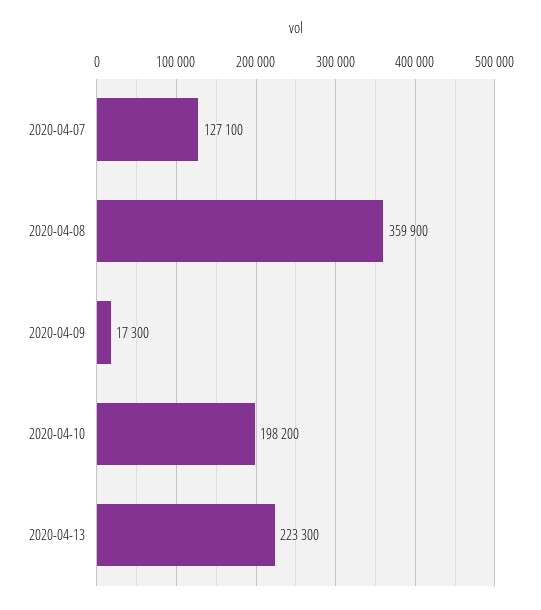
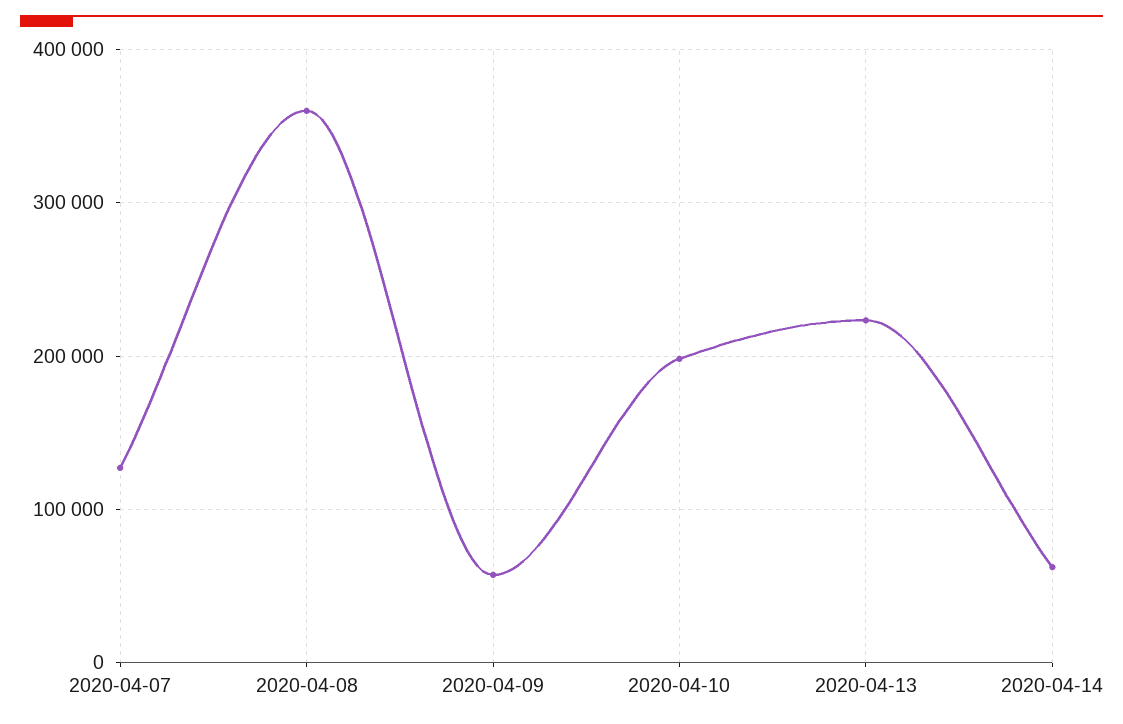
2020-04-09: 17300 -> 60000
2020-04-14: none -> 60000

